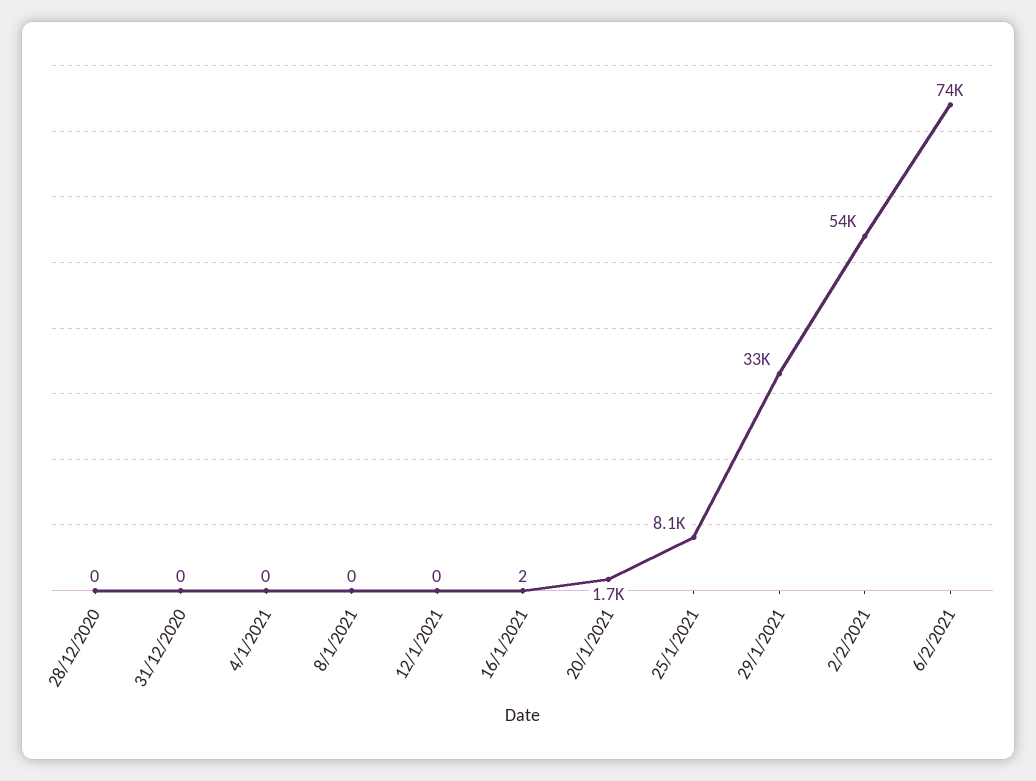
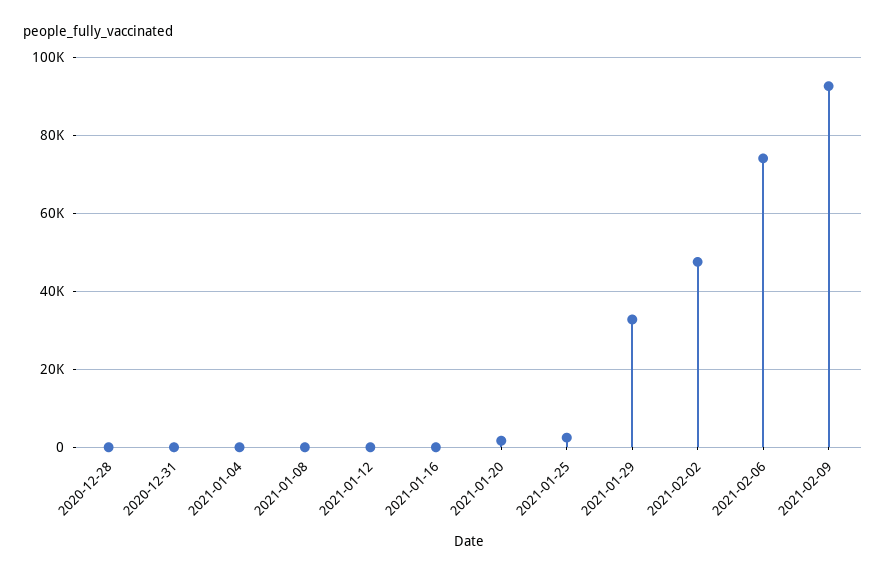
25/1/2021: 8100 -> 2000
2/2/2021: 54000 -> 48000
2021-02-09: none -> 92000

